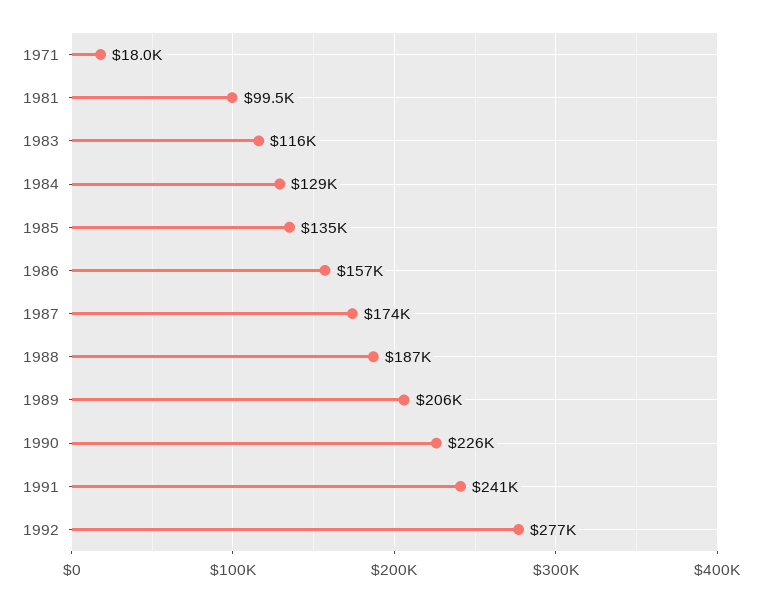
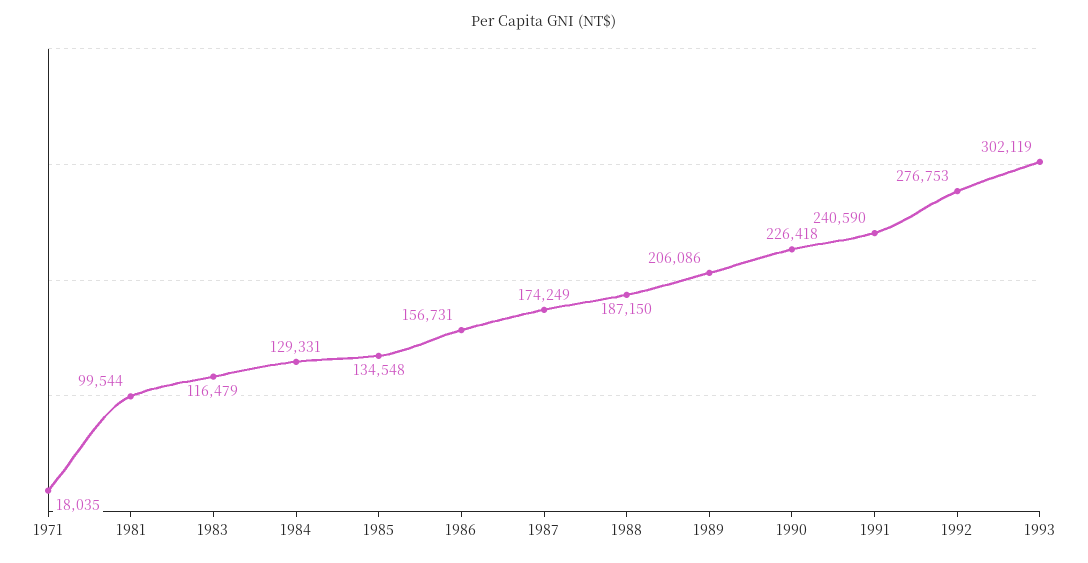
1993: none -> 302119

